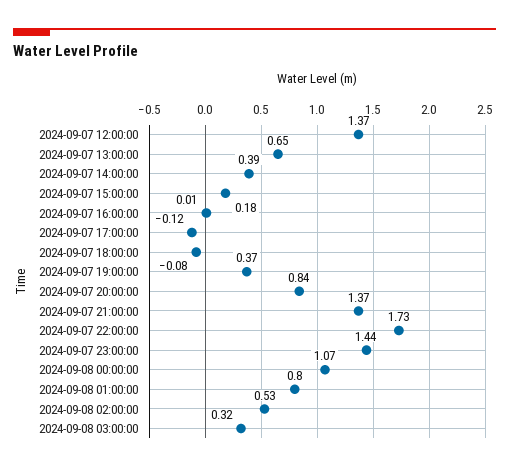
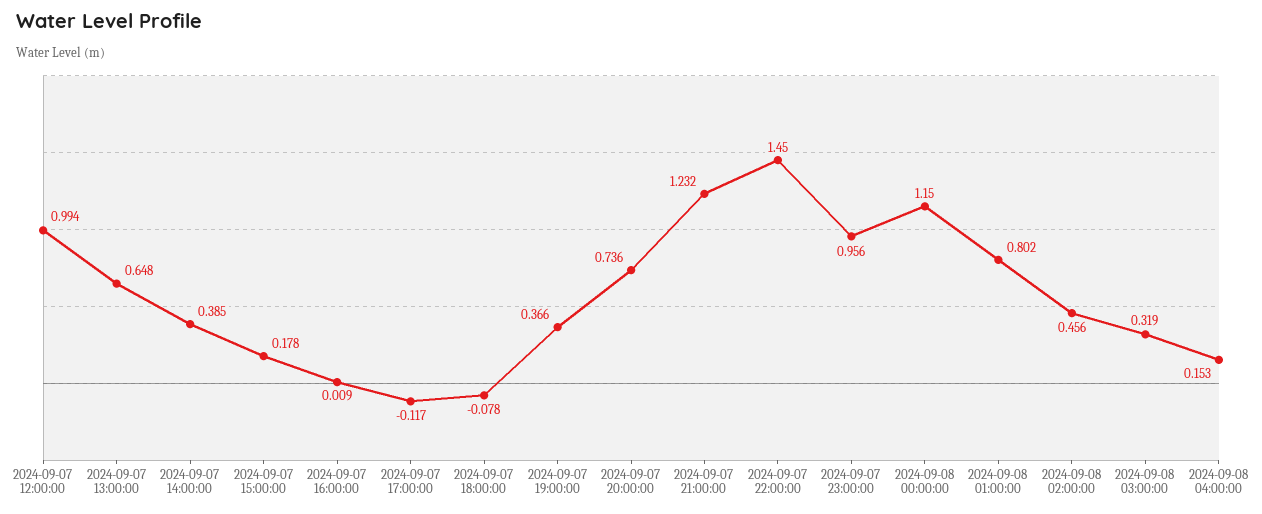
2024-09-07 12:00:00: 1.37 -> 0.994
2024-09-07 20:00:00: 0.84 -> 0.736
2024-09-07 21:00:00: 1.37 -> 1.232
2024-09-07 22:00:00: 1.73 -> 1.45
2024-09-07 23:00:00: 1.44 -> 0.956
2024-09-08 00:00:00: 1.07 -> 1.15
2024-09-08 02:00:00: 0.53 -> 0.456
2024-09-08 04:00:00: none -> 0.153

